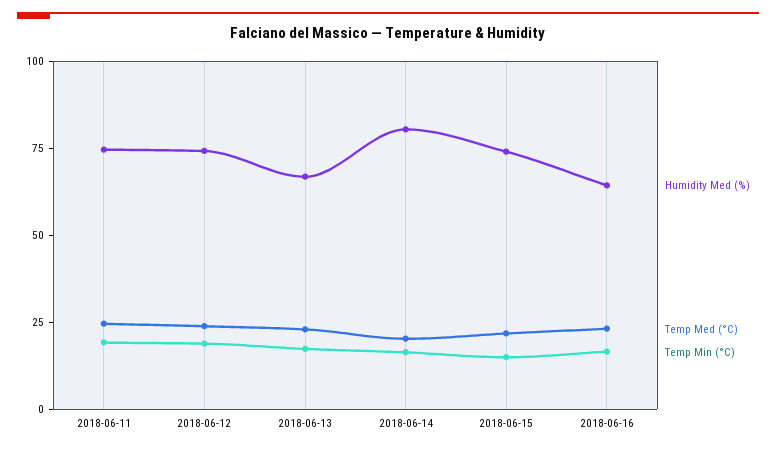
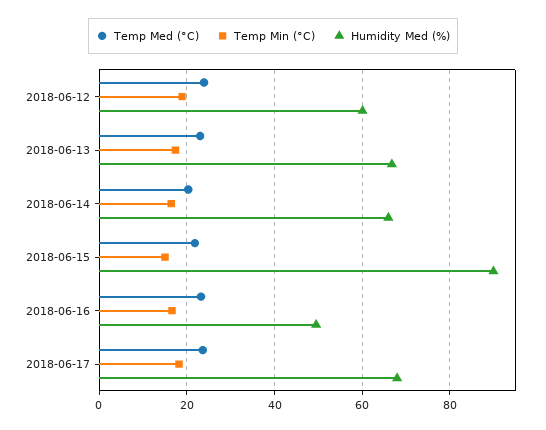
Humidity Med (%), 2018-06-11: 75 -> none
Temp Med (°C), 2018-06-11: 25 -> none
Temp Min (°C), 2018-06-11: 20 -> none
Humidity Med (%), 2018-06-12: 75 -> 60
Humidity Med (%), 2018-06-14: 80 -> 66
Humidity Med (%), 2018-06-15: 75 -> 90
Humidity Med (%), 2018-06-16: 65 -> 50
Temp Med (°C), 2018-06-17: none -> 24
Temp Min (°C), 2018-06-17: none -> 18
Humidity Med (%), 2018-06-17: none -> 68

